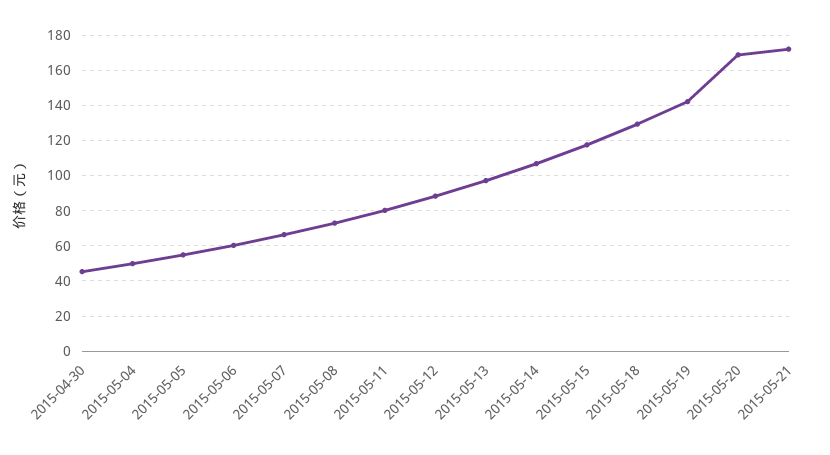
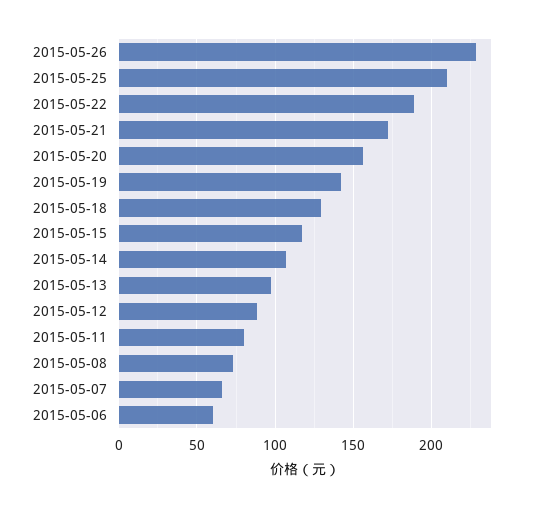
2015-04-30: 45 -> none
2015-05-04: 50 -> none
2015-05-05: 55 -> none
2015-05-20: 170 -> 155
2015-05-26: none -> 230
2015-05-25: none -> 210
2015-05-22: none -> 190

